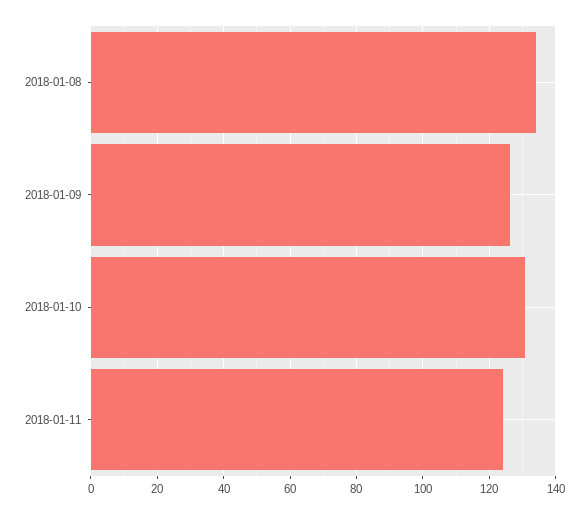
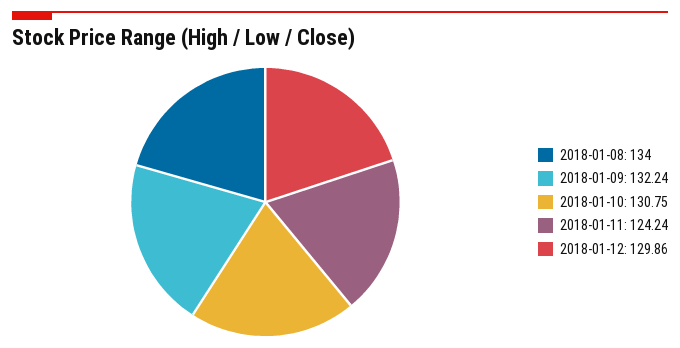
2018-01-09: 126 -> 132.24
2018-01-12: none -> 129.86

